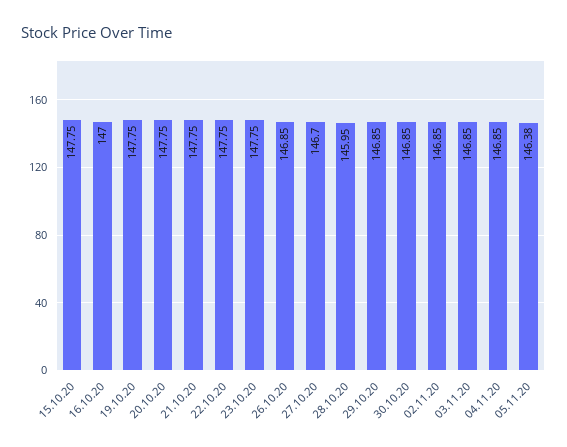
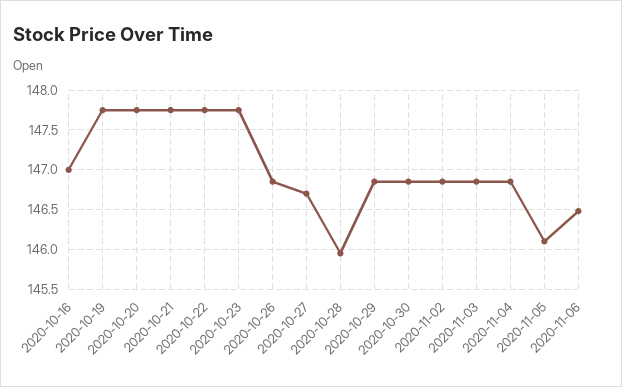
15.10.20: 147.75 -> none
05.11.20: 146.38 -> 146.1
2020-11-06: none -> 146.5

